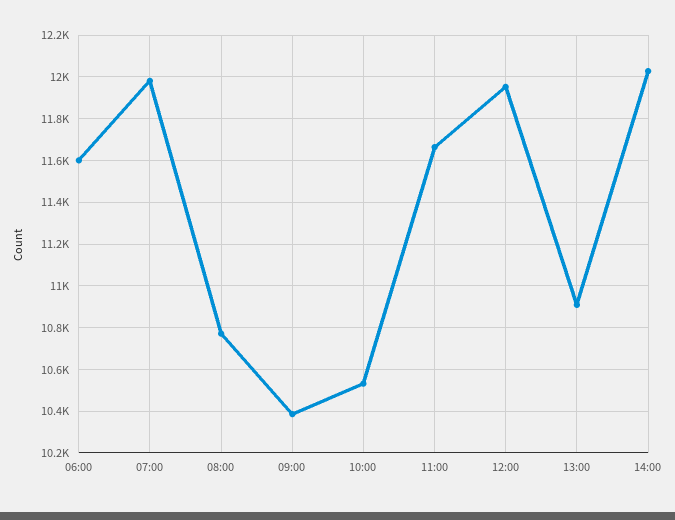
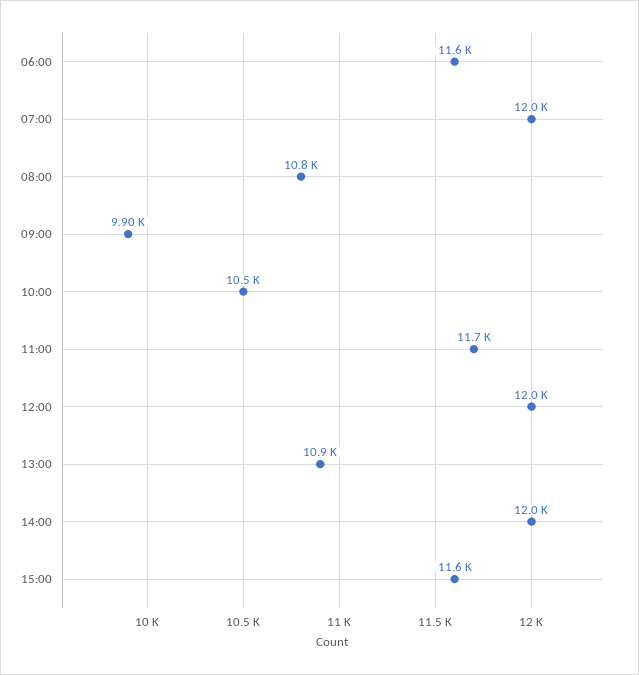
09:00: 10400 -> 9900
15:00: none -> 11600

